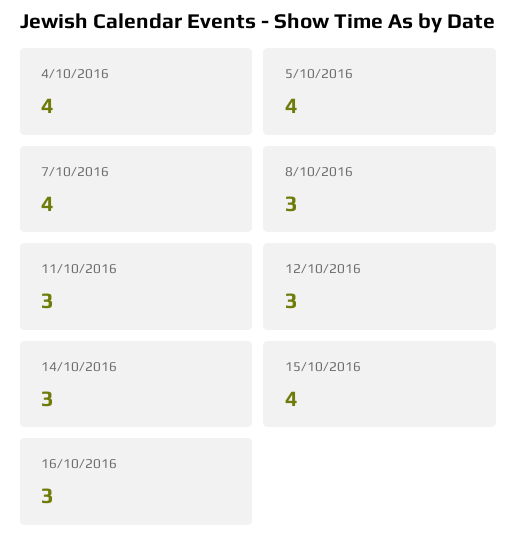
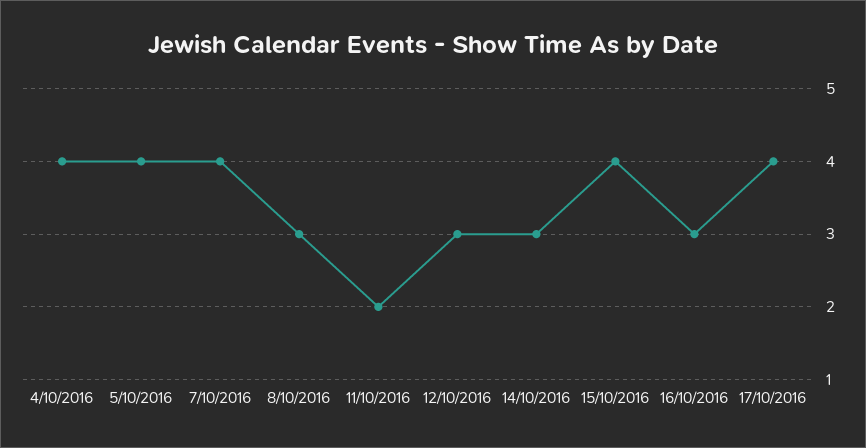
11/10/2016: 3 -> 2
17/10/2016: none -> 4

